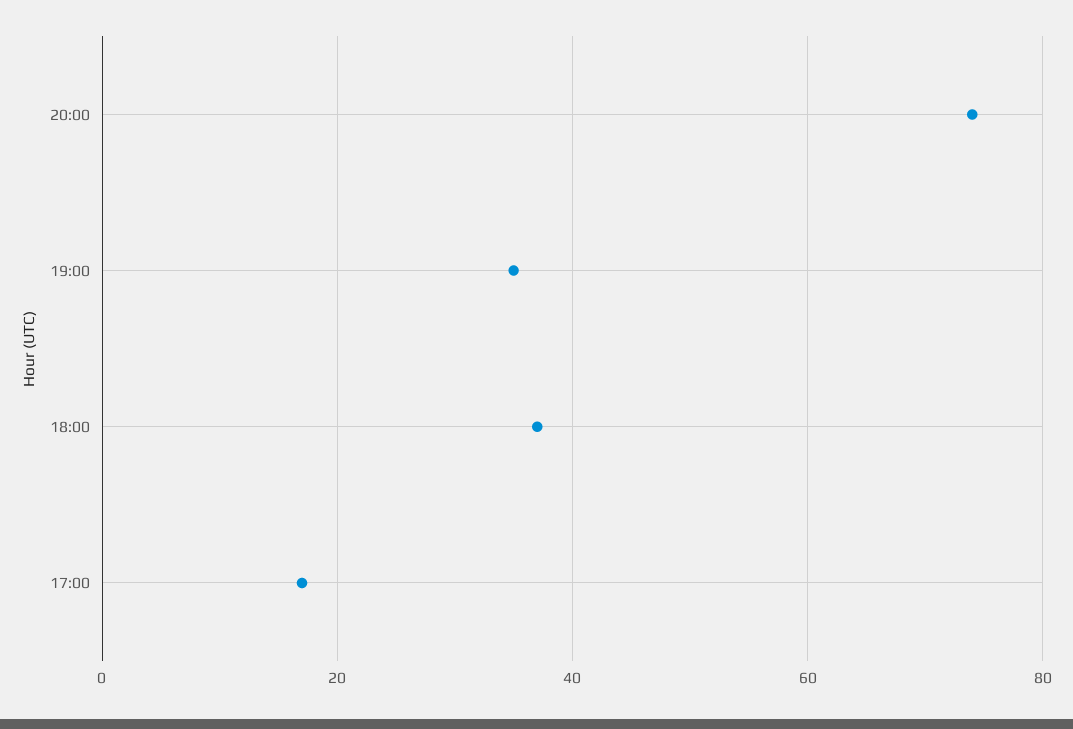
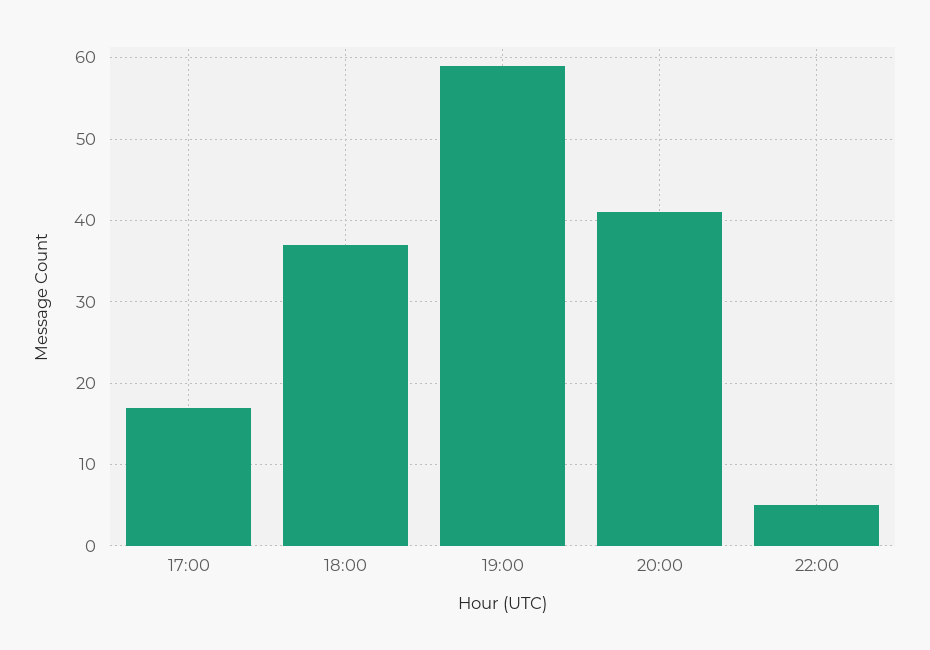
20:00: 75 -> 41
19:00: 35 -> 59
22:00: none -> 5

